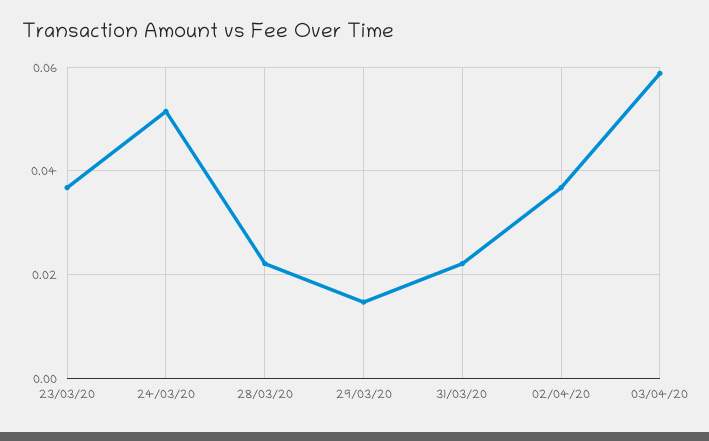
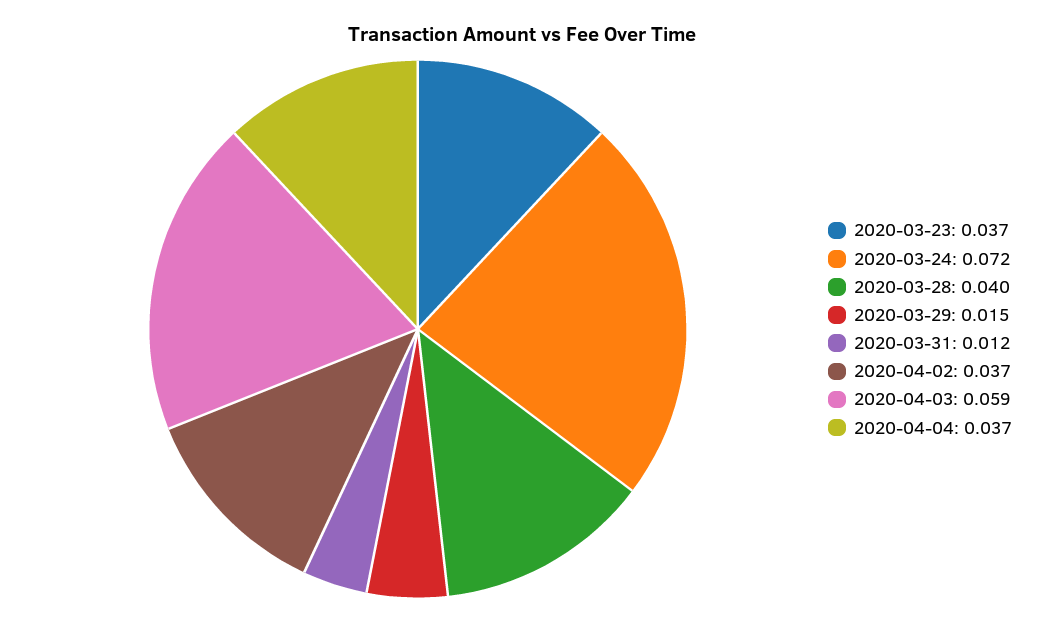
24/03/20: 0.052 -> 0.072
28/03/20: 0.022 -> 0.04
31/03/20: 0.022 -> 0.012
2020-04-04: none -> 0.037

